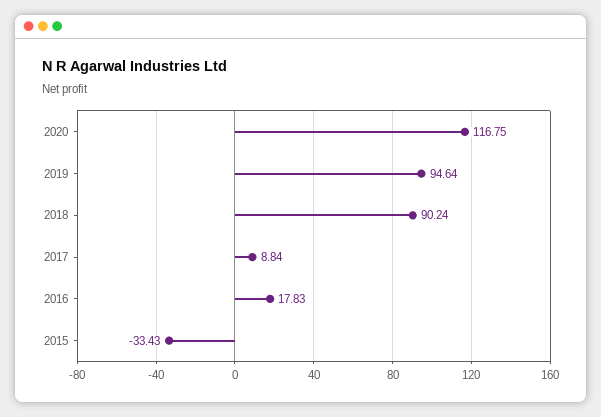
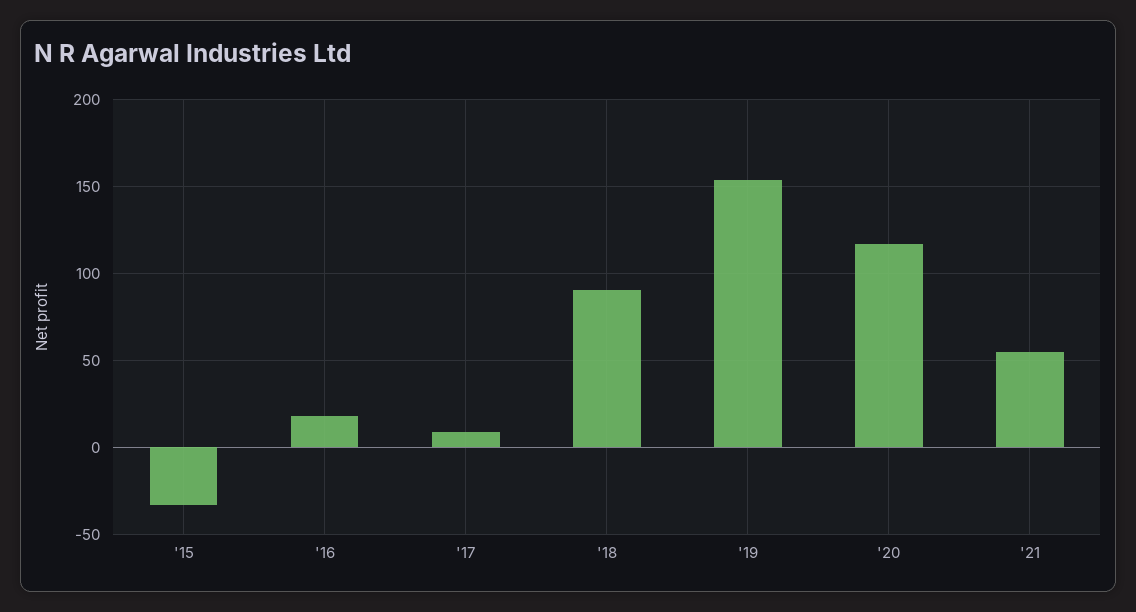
2019: 94.64 -> 155
'21: none -> 55

